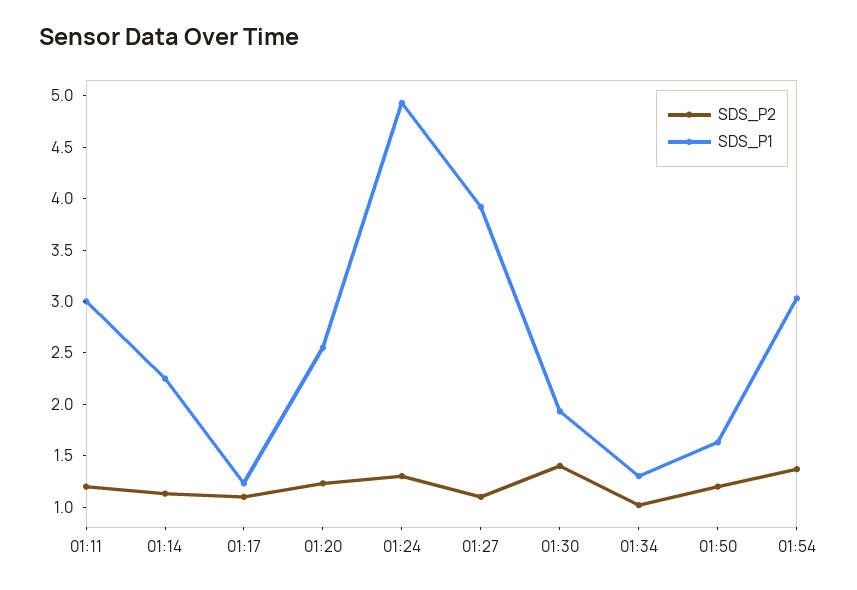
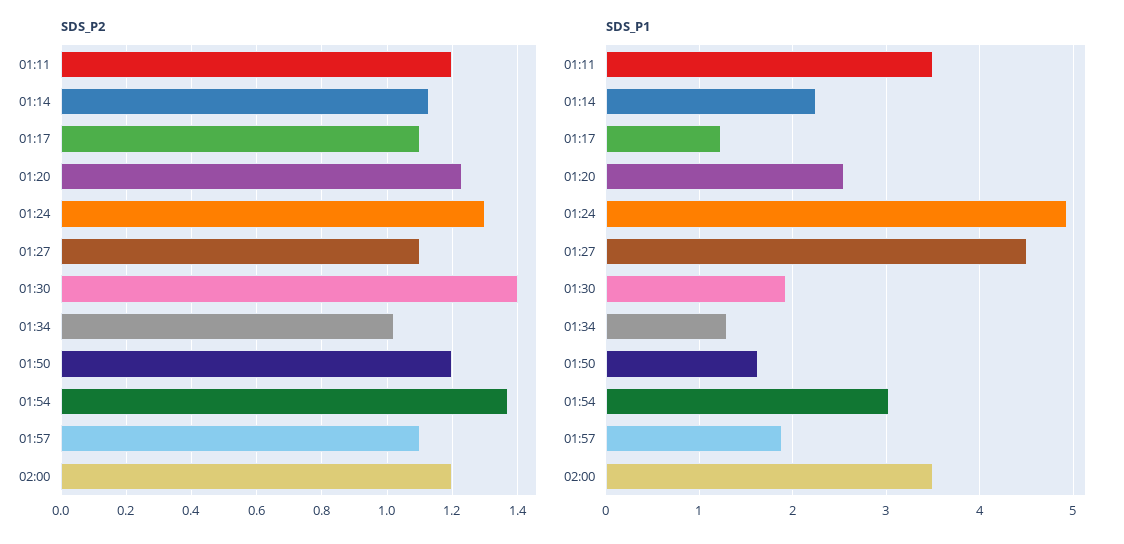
SDS_P1, 01:11: 3 -> 3.5
SDS_P1, 01:27: 3.9 -> 4.5
SDS_P2, 01:57: none -> 1.1
SDS_P2, 02:00: none -> 1.2
SDS_P1, 01:57: none -> 1.9
SDS_P1, 02:00: none -> 3.5

